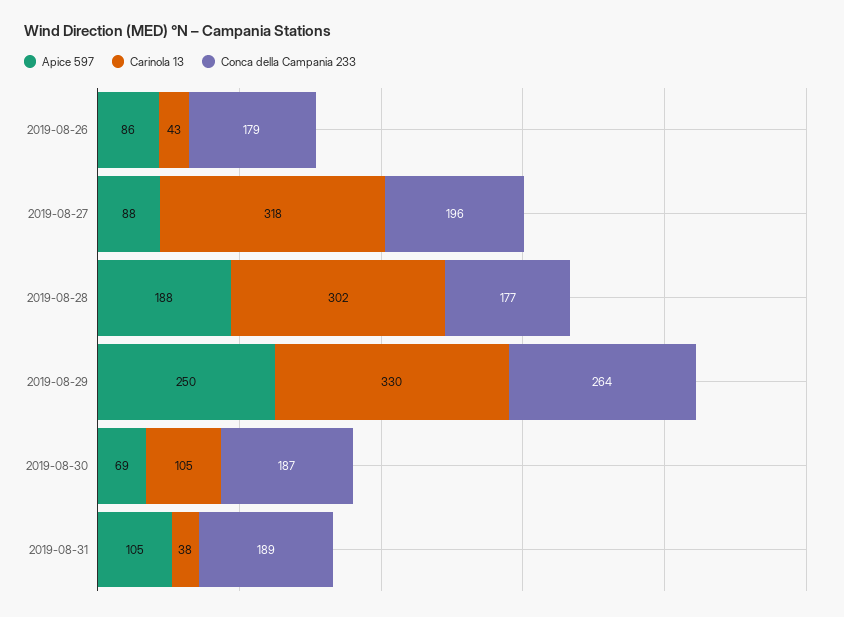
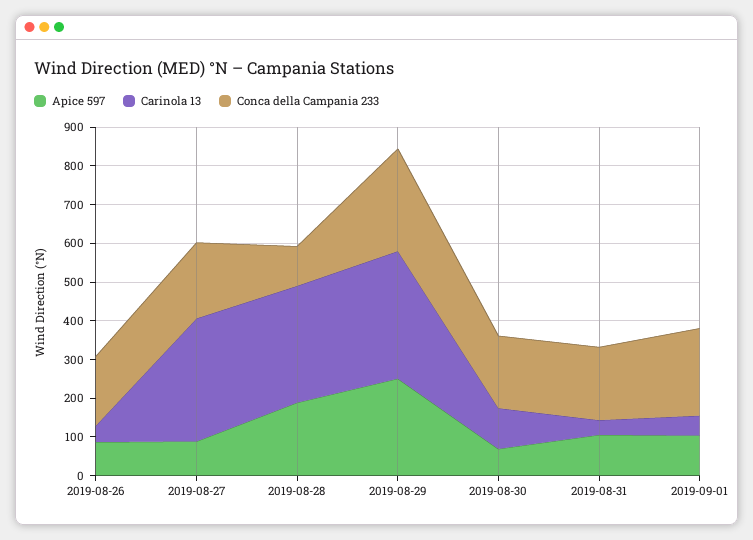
Conca della Campania 233, 2019-08-28: 177 -> 100
Apice 597, 2019-09-01: none -> 100
Carinola 13, 2019-09-01: none -> 50
Conca della Campania 233, 2019-09-01: none -> 225

